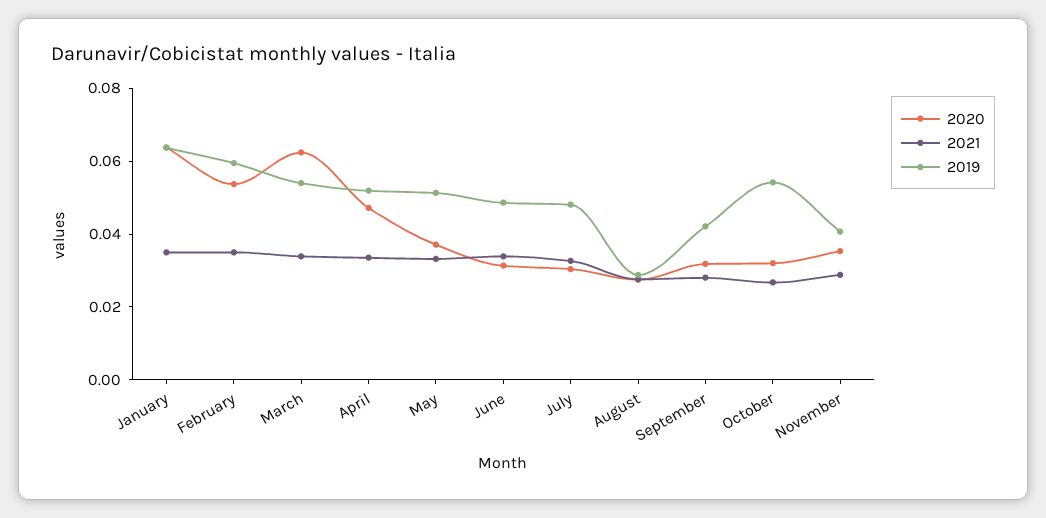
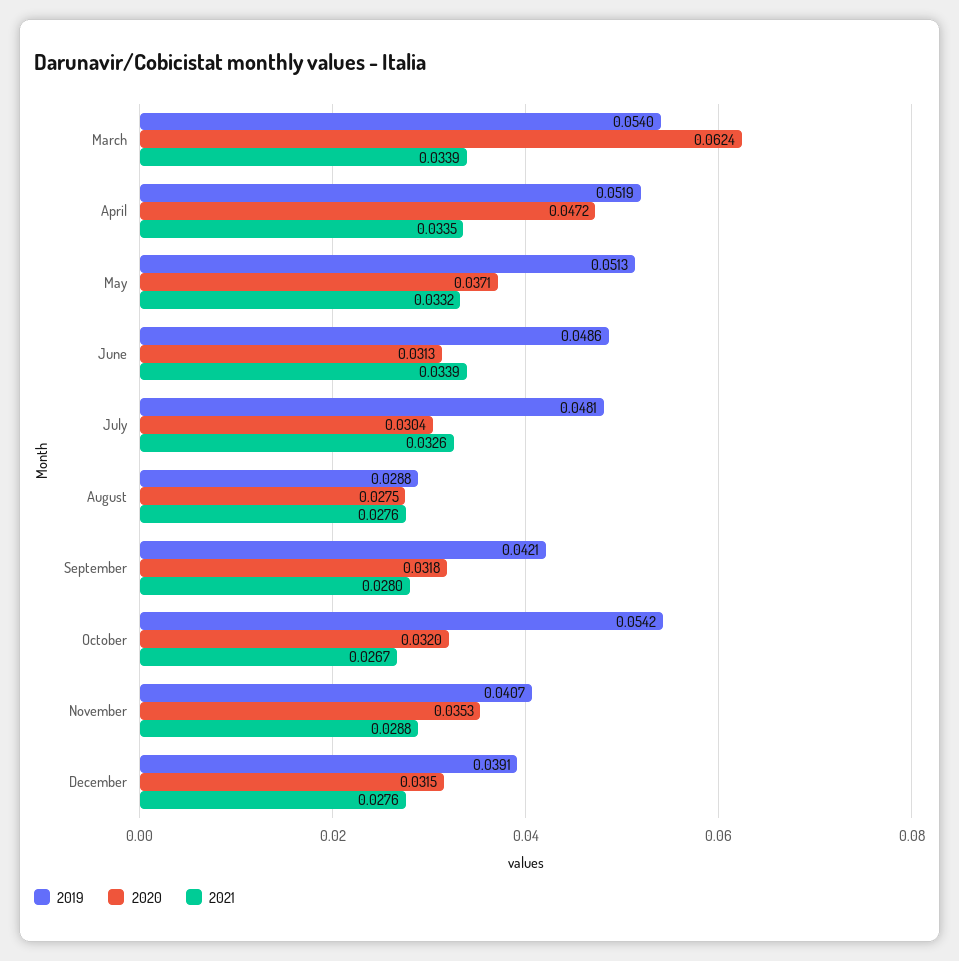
2020, January: 0.065 -> none
2021, January: 0.035 -> none
2019, January: 0.065 -> none
2020, February: 0.055 -> none
2021, February: 0.035 -> none
2019, February: 0.06 -> none
2019, December: none -> 0.0391
2020, December: none -> 0.0315
2021, December: none -> 0.0276

